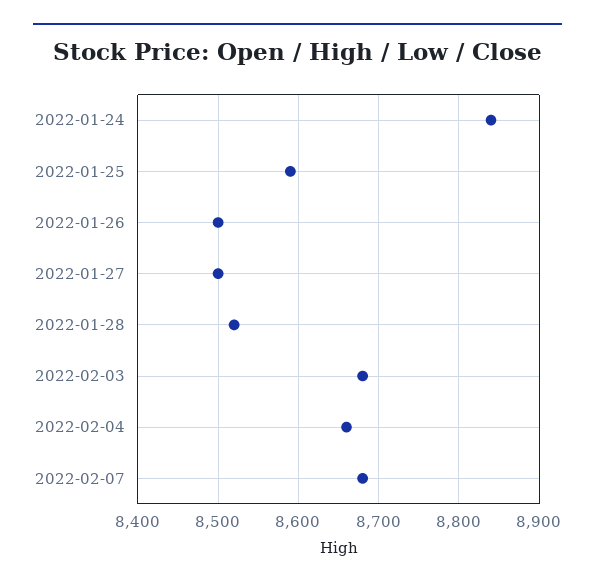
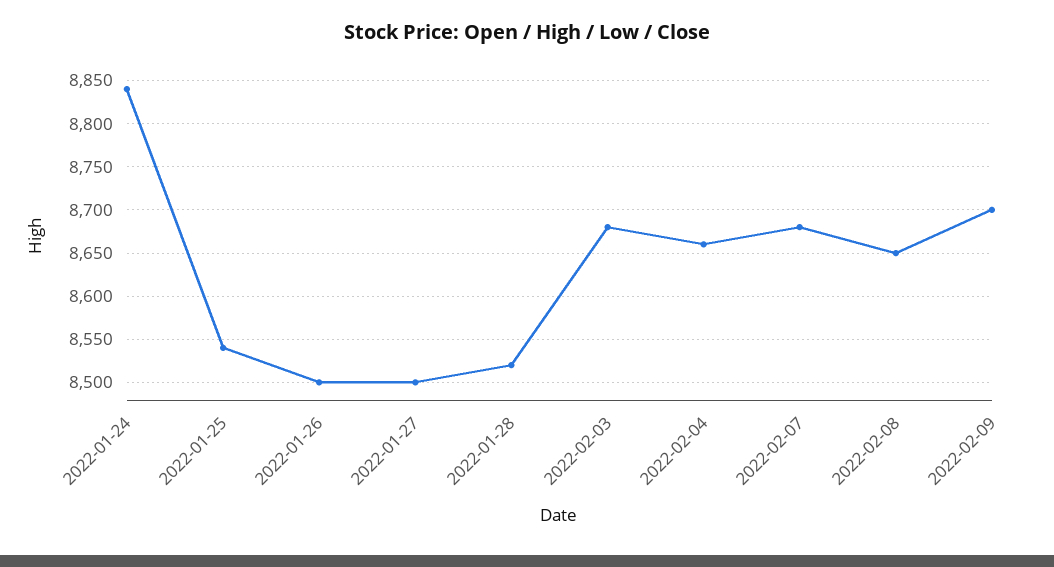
2022-01-25: 8590 -> 8540
2022-02-08: none -> 8650
2022-02-09: none -> 8700

